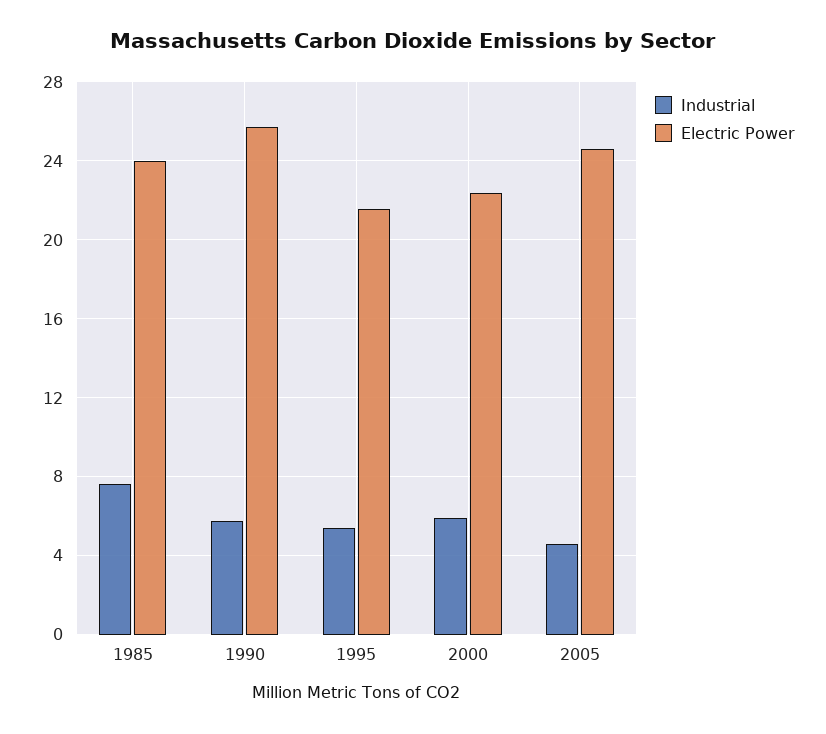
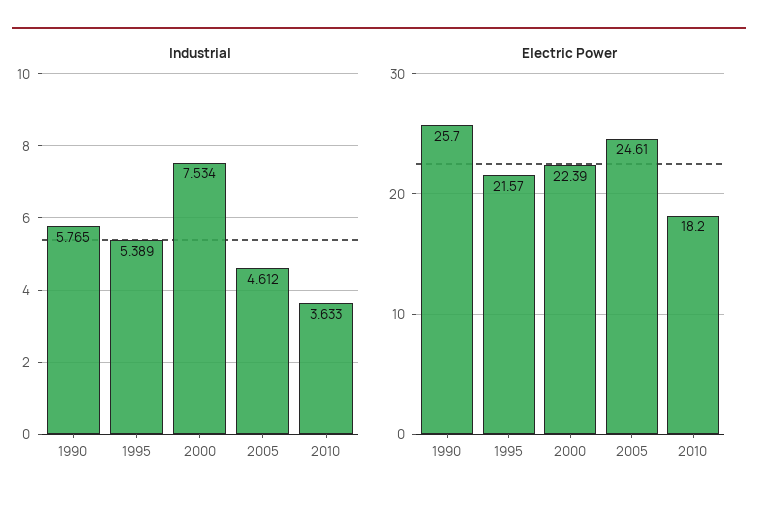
Industrial, 1985: 7.5 -> none
Electric Power, 1985: 24 -> none
Industrial, 2000: 6 -> 7.534
Industrial, 2010: none -> 3.633
Electric Power, 2010: none -> 18.2

